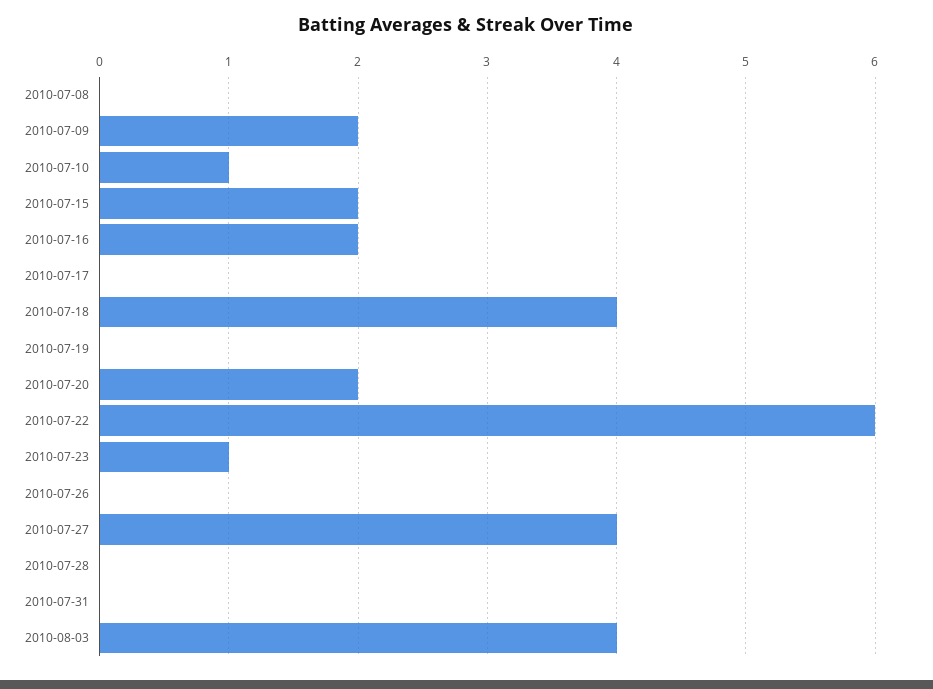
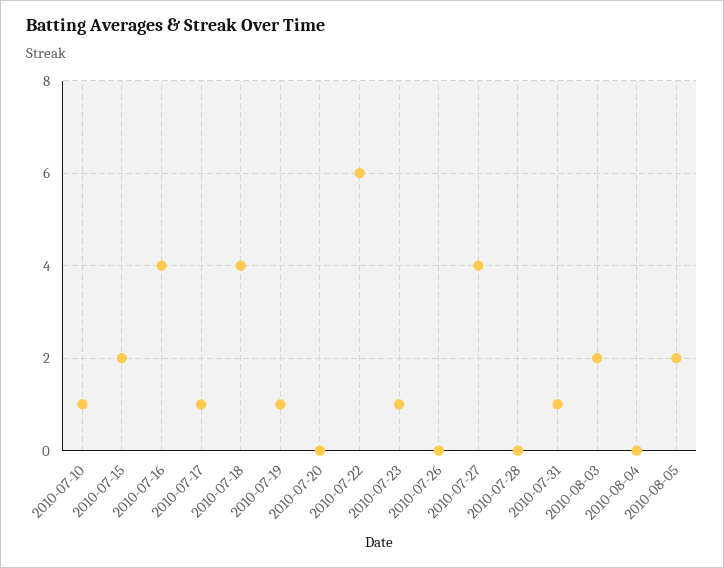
2010-07-08: 0 -> none
2010-07-09: 2 -> none
2010-07-16: 2 -> 4
2010-07-17: 0 -> 1
2010-07-19: 0 -> 1
2010-07-20: 2 -> 0
2010-07-31: 0 -> 1
2010-08-03: 4 -> 2
2010-08-04: none -> 0
2010-08-05: none -> 2

